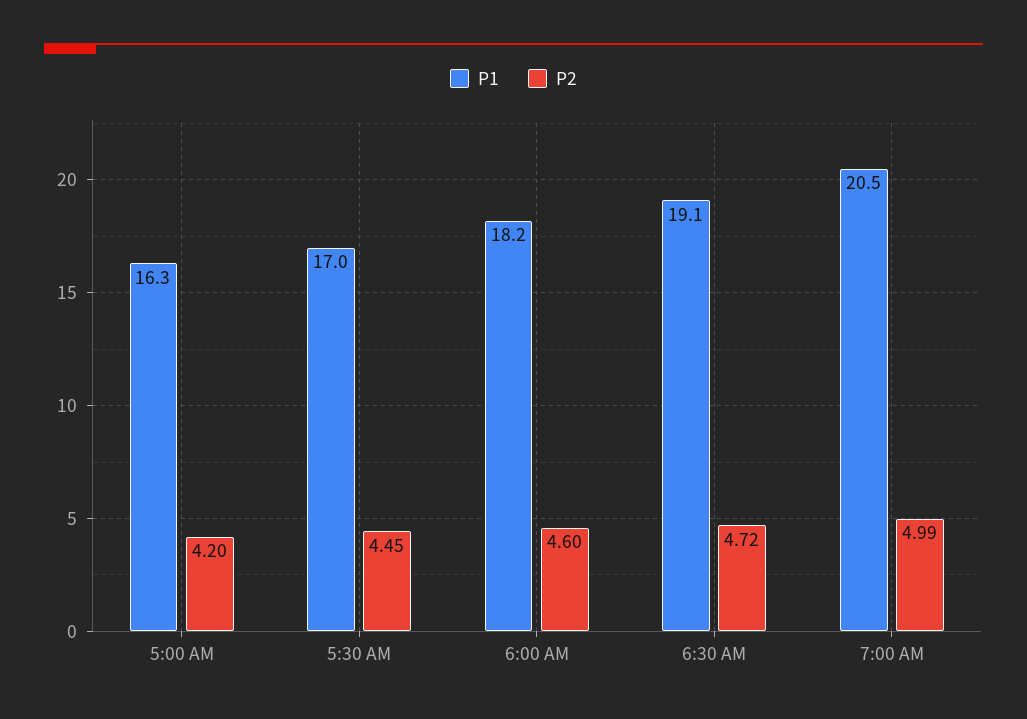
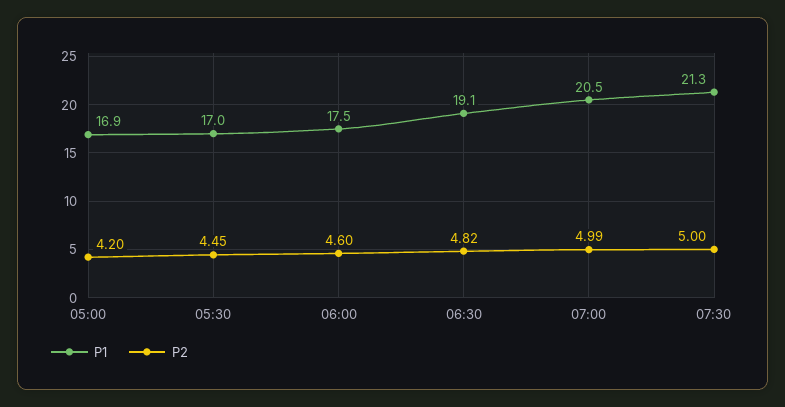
P1, 5:00 AM: 16.3 -> 16.9
P1, 6:00 AM: 18.2 -> 17.5
P2, 6:30 AM: 4.72 -> 4.82
P1, 07:30: none -> 21.3
P2, 07:30: none -> 5

